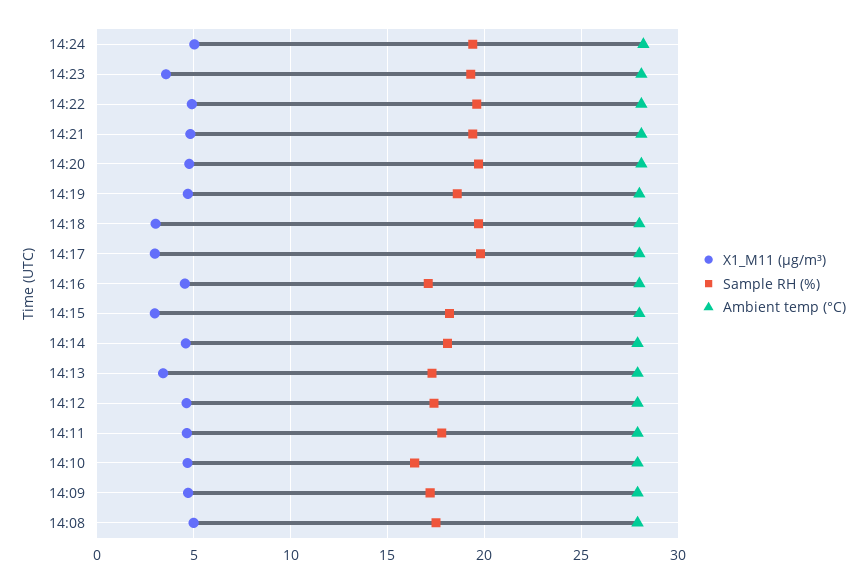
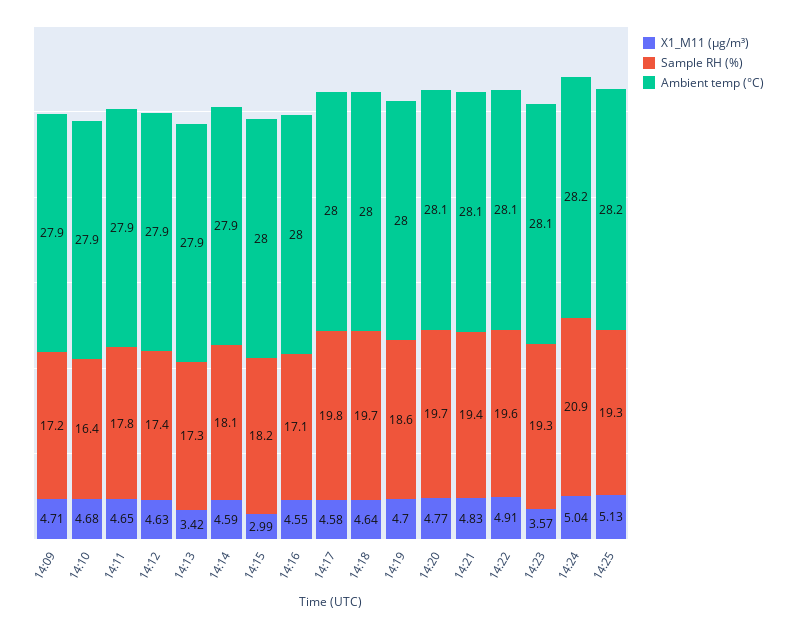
Sample RH (%), 14:24: 19.5 -> 20.9
X1_M11 (μg/m³), 14:18: 3 -> 4.64
X1_M11 (μg/m³), 14:17: 3 -> 4.58
X1_M11 (μg/m³), 14:08: 5 -> none
Sample RH (%), 14:08: 17.5 -> none
Ambient temp (°C), 14:08: 28 -> none
X1_M11 (μg/m³), 14:25: none -> 5.13
Sample RH (%), 14:25: none -> 19.3
Ambient temp (°C), 14:25: none -> 28.2

